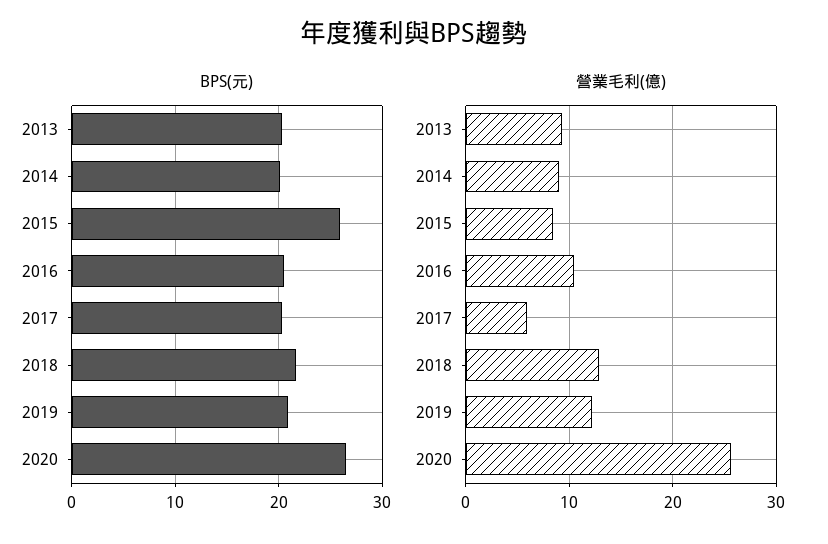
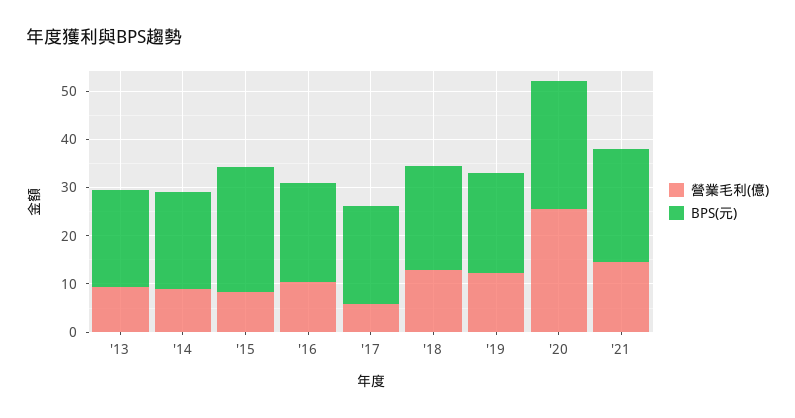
營業毛利(億), '21: none -> 14
BPS(元), '21: none -> 24

